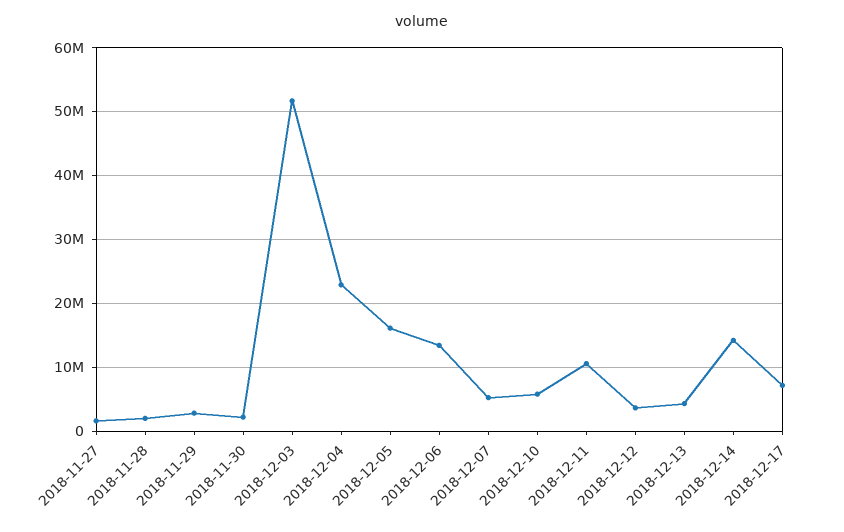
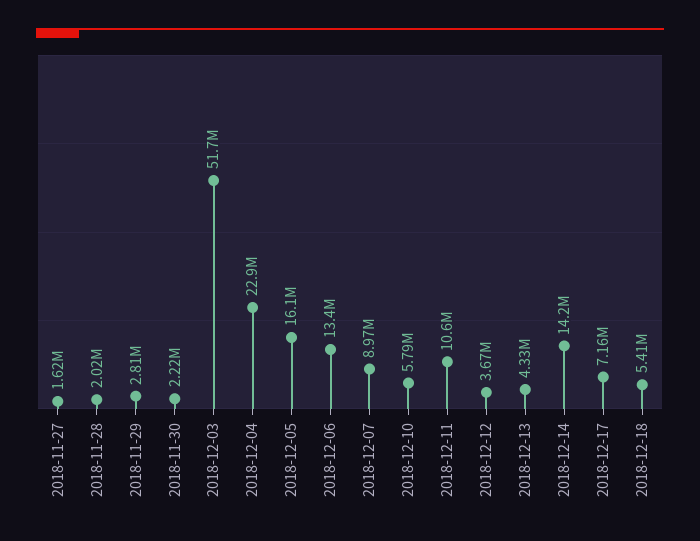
2018-12-07: 5000000 -> 8970000
2018-12-18: none -> 5410000

